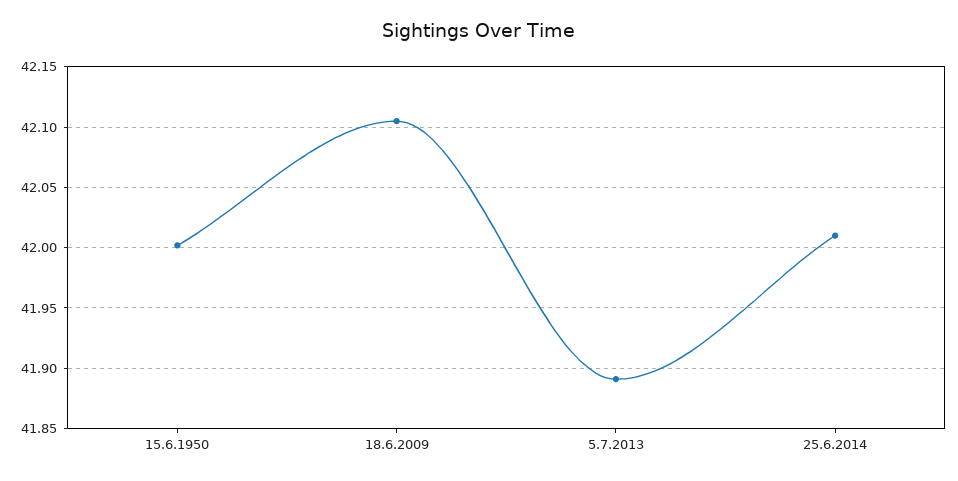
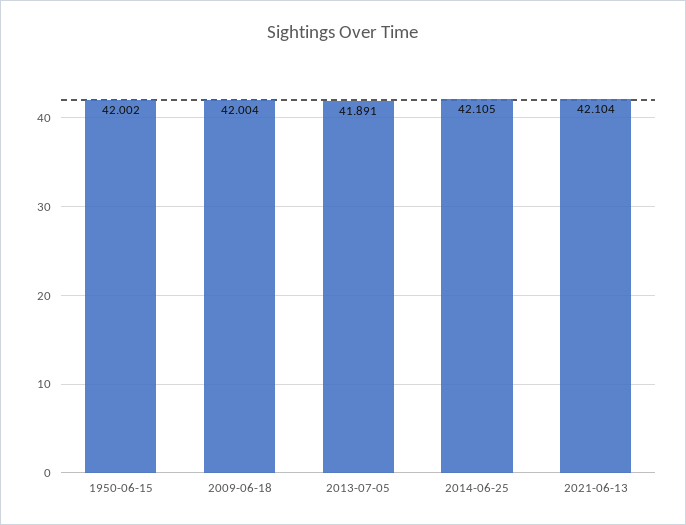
18.6.2009: 42.105 -> 42.004
25.6.2014: 42.01 -> 42.105
2021-06-13: none -> 42.104

